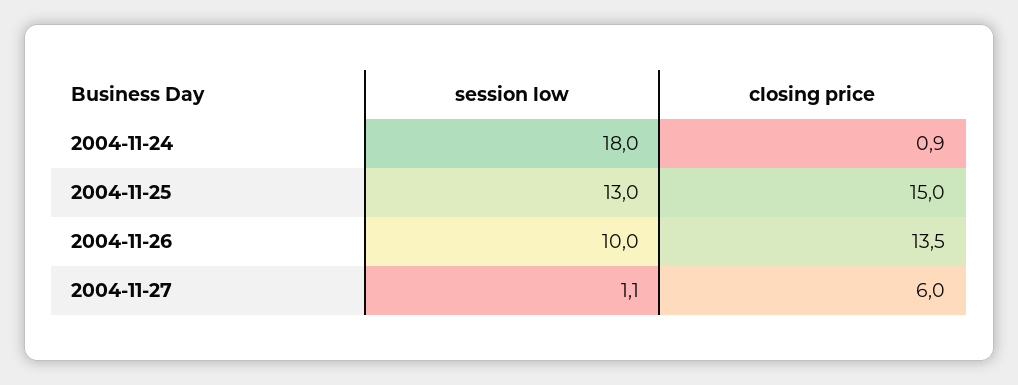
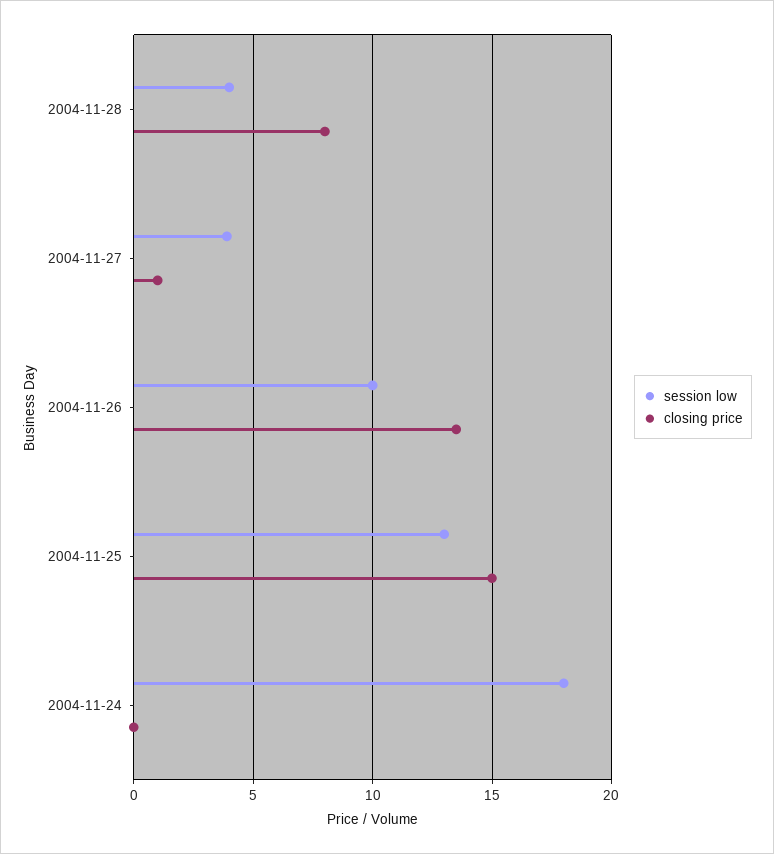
closing price, 2004-11-24: 0.9 -> 0
session low, 2004-11-27: 1.1 -> 4
closing price, 2004-11-27: 6 -> 1
session low, 2004-11-28: none -> 4
closing price, 2004-11-28: none -> 8

